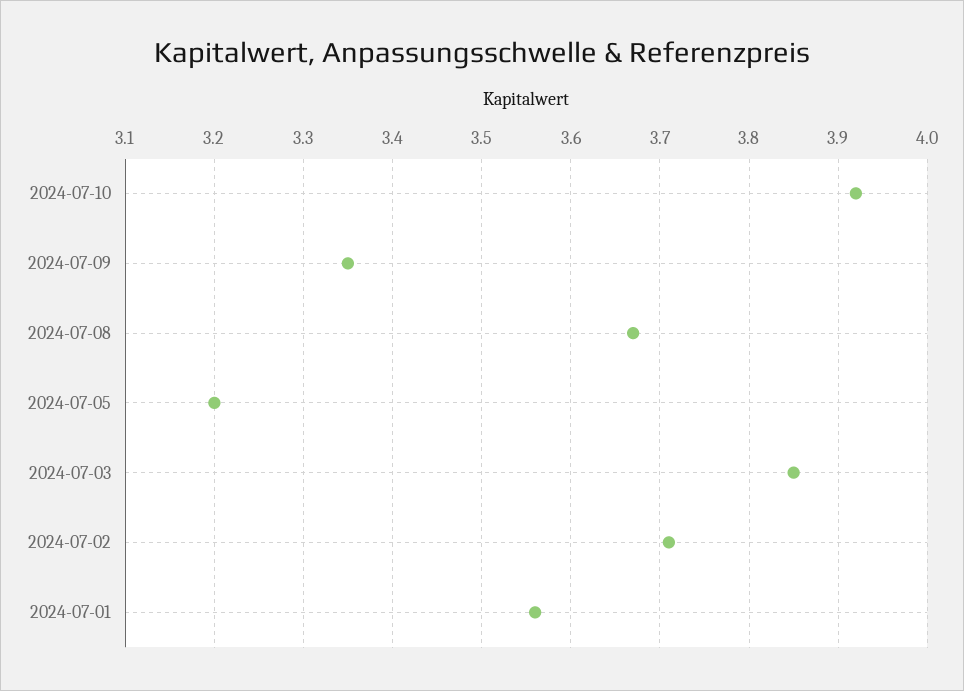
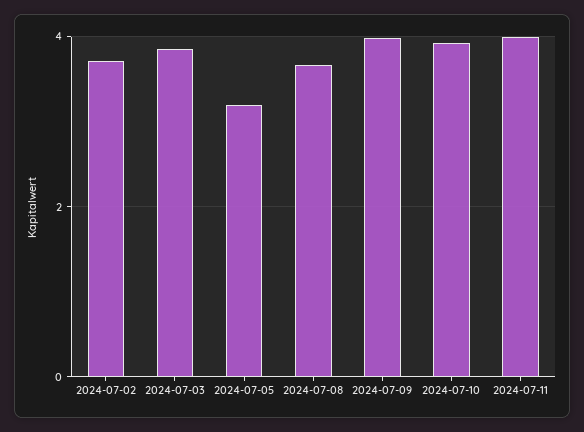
2024-07-09: 3.35 -> 4
2024-07-01: 3.56 -> none
2024-07-11: none -> 4

